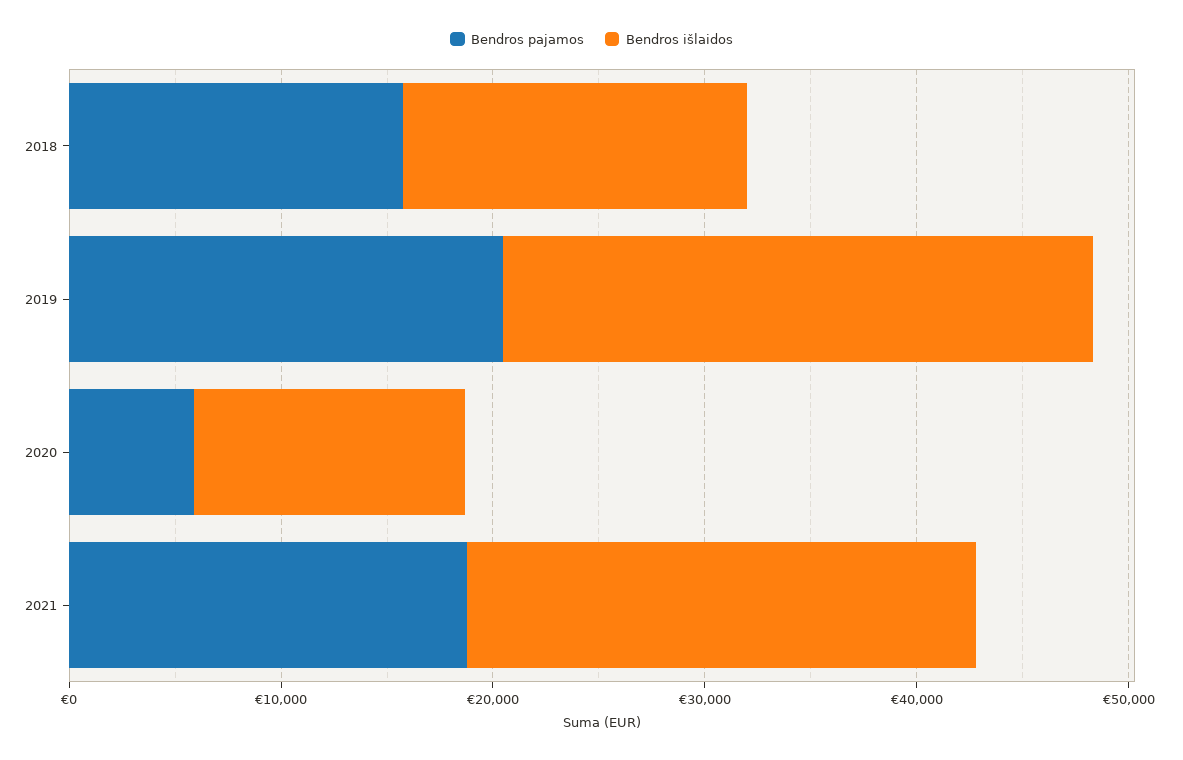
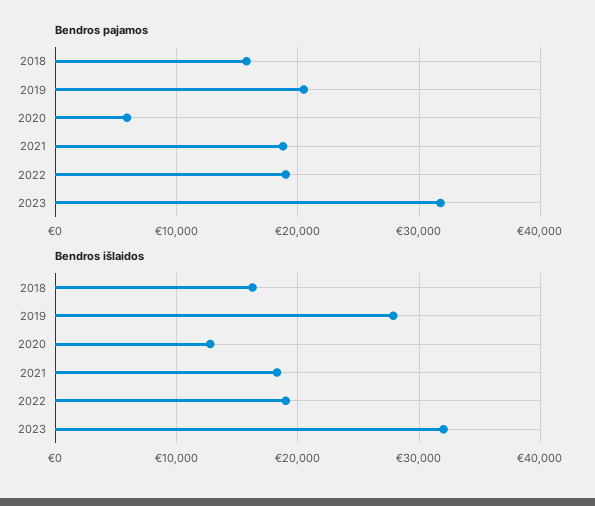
Bendros išlaidos, 2021: 24000 -> 18000
Bendros pajamos, 2022: none -> 19000
Bendros pajamos, 2023: none -> 32000
Bendros išlaidos, 2022: none -> 19000
Bendros išlaidos, 2023: none -> 32000

